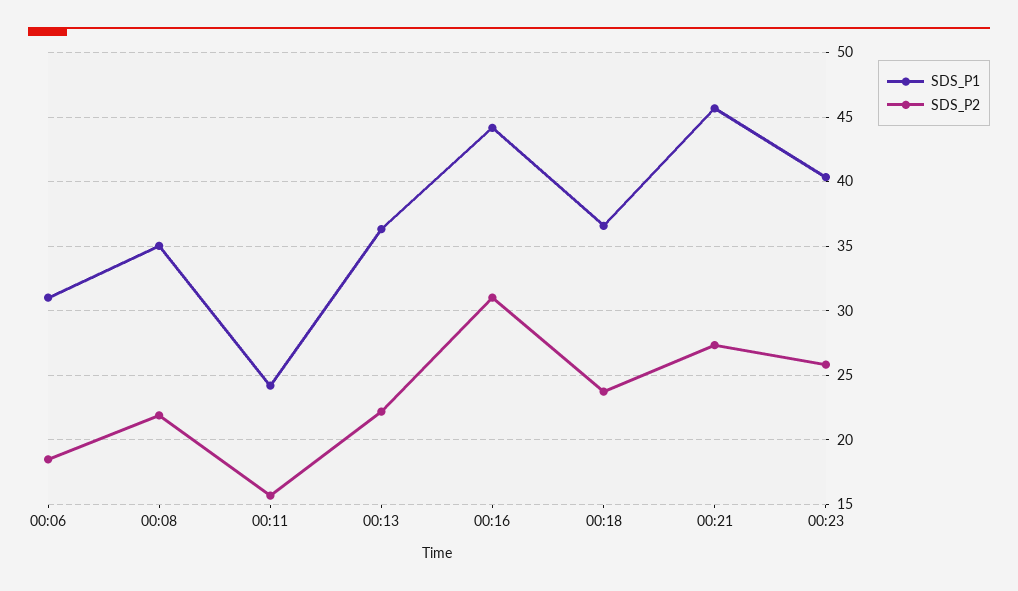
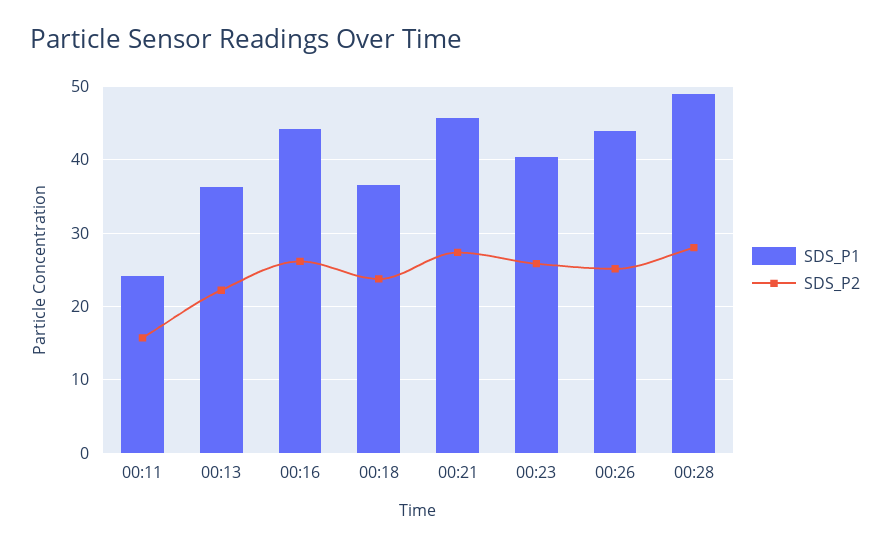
SDS_P1, 00:06: 31 -> none
SDS_P2, 00:06: 18.5 -> none
SDS_P1, 00:08: 35 -> none
SDS_P2, 00:08: 22 -> none
SDS_P2, 00:16: 31 -> 26
SDS_P1, 00:26: none -> 44
SDS_P2, 00:26: none -> 25
SDS_P1, 00:28: none -> 49
SDS_P2, 00:28: none -> 28

